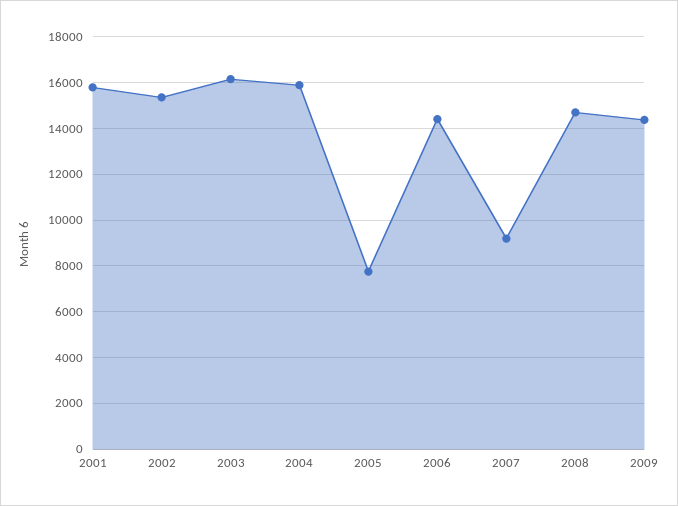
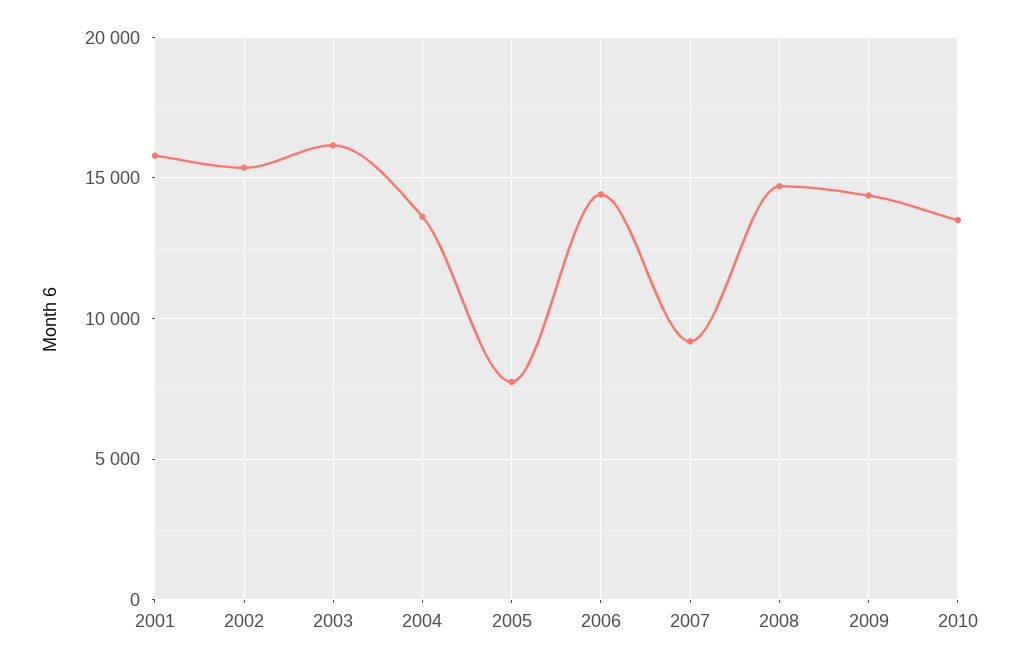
2004: 16000 -> 13500
2010: none -> 13500

